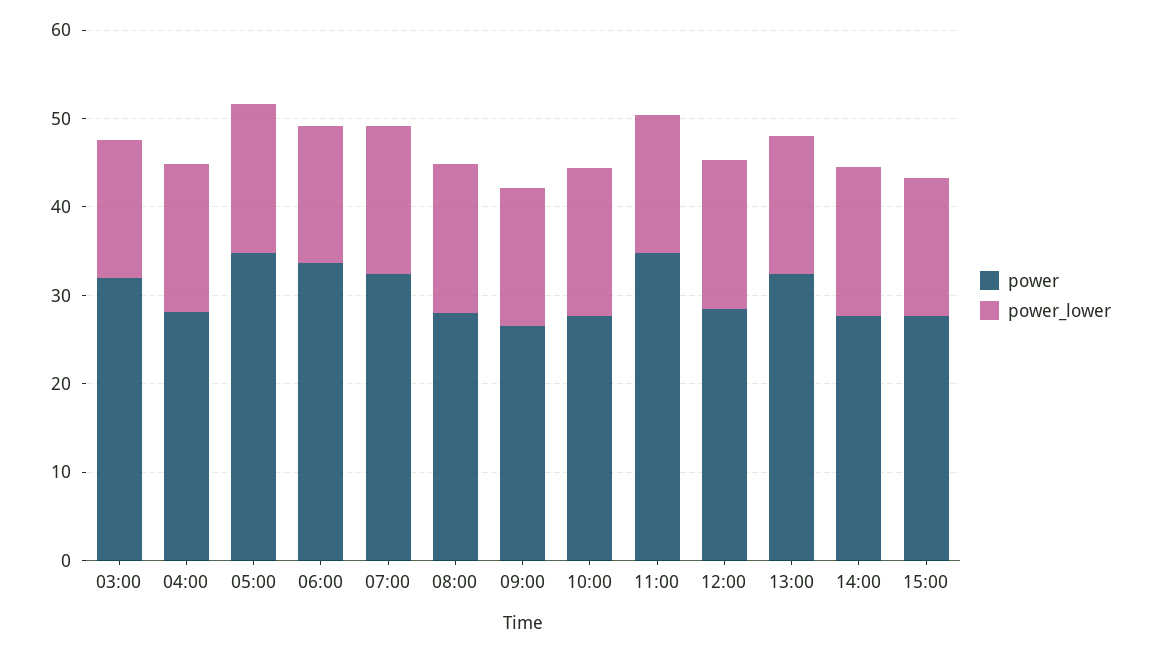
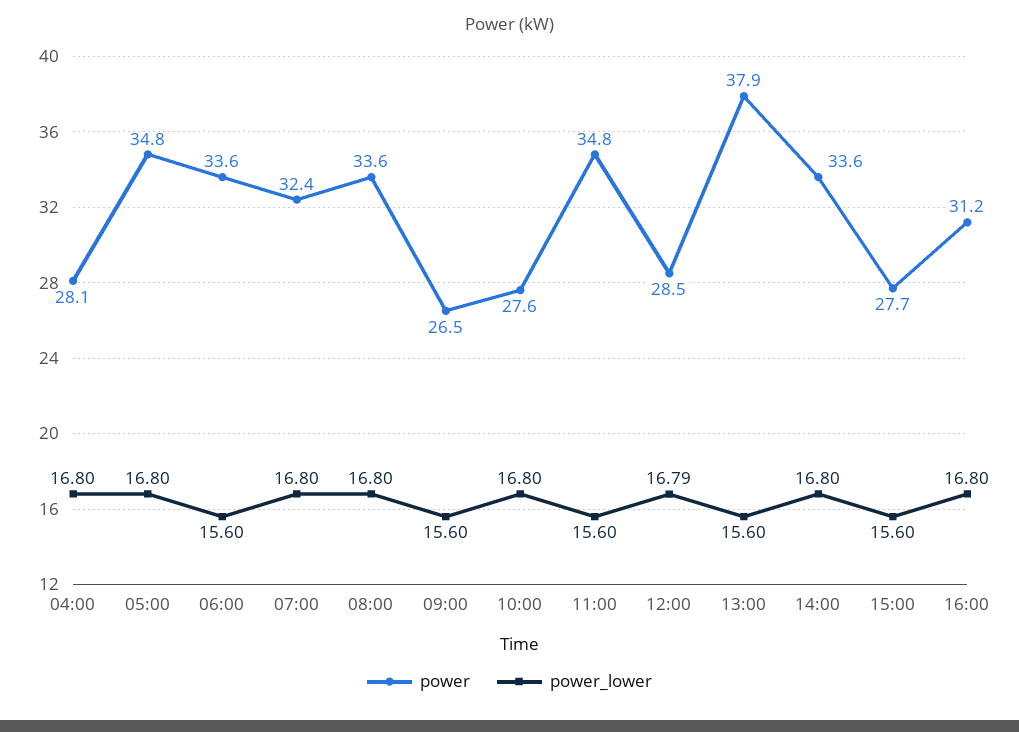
power, 03:00: 32 -> none
power_lower, 03:00: 16 -> none
power, 08:00: 28 -> 33.6
power, 13:00: 32 -> 37.9
power, 14:00: 28 -> 33.6
power, 16:00: none -> 31.2
power_lower, 16:00: none -> 16.8

